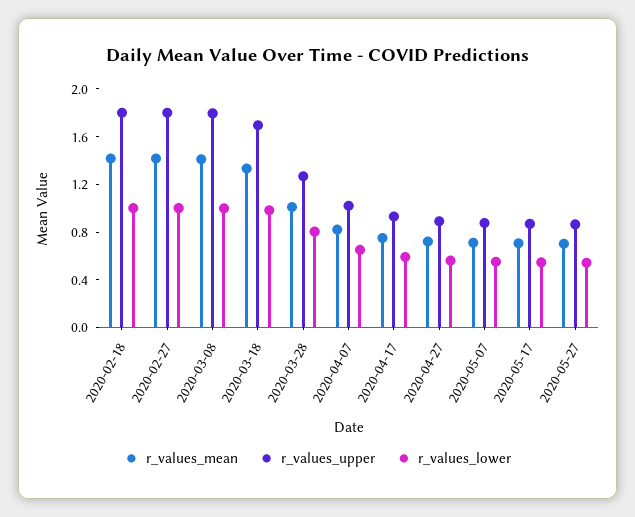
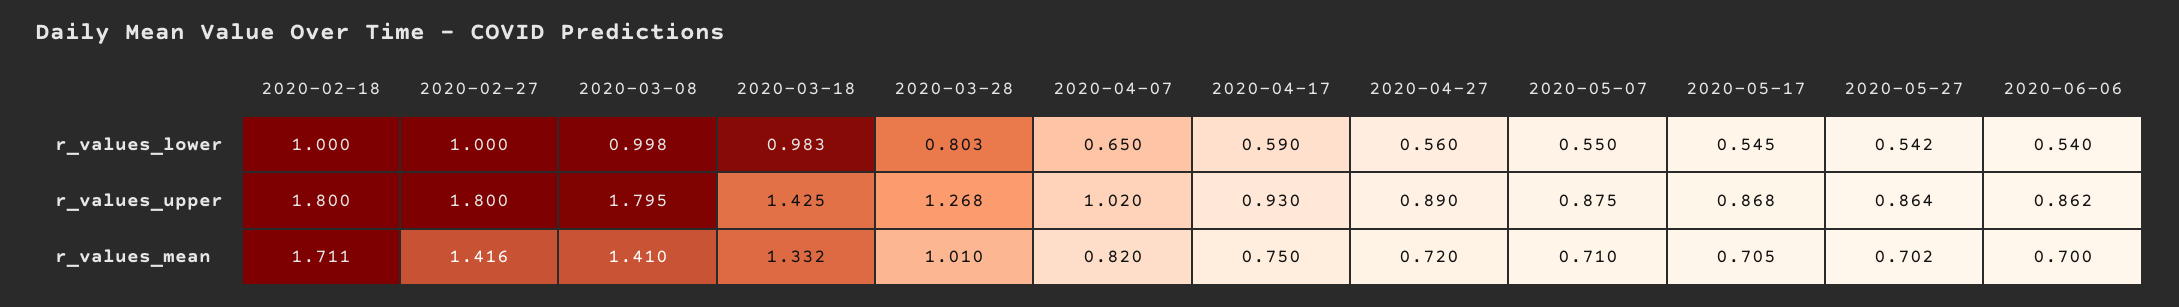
r_values_mean, 2020-02-18: 1.4 -> 1.711
r_values_upper, 2020-03-18: 1.7 -> 1.425
r_values_lower, 2020-06-06: none -> 0.54
r_values_upper, 2020-06-06: none -> 0.862
r_values_mean, 2020-06-06: none -> 0.7

